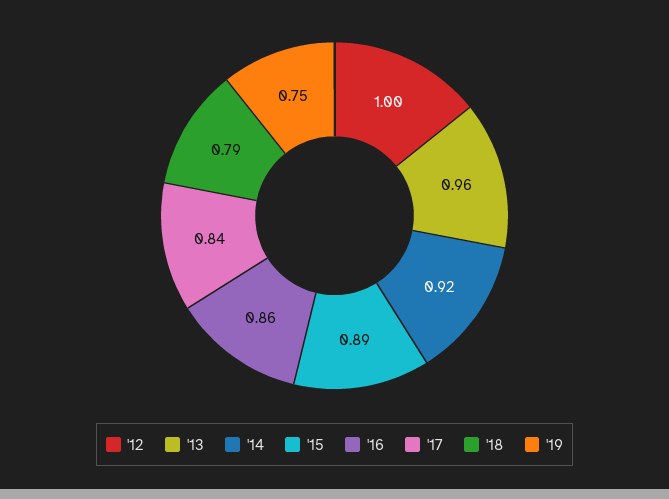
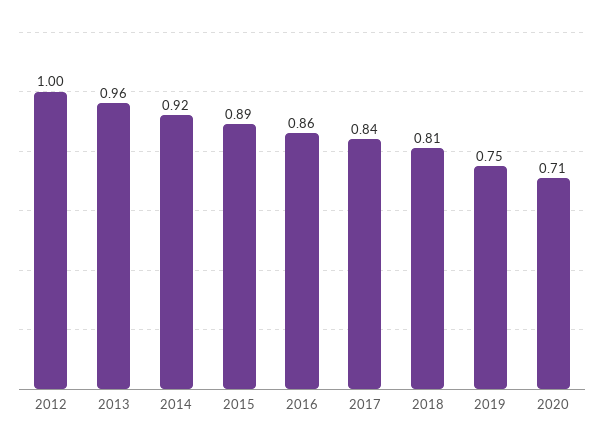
'18: 0.79 -> 0.81
2020: none -> 0.71

